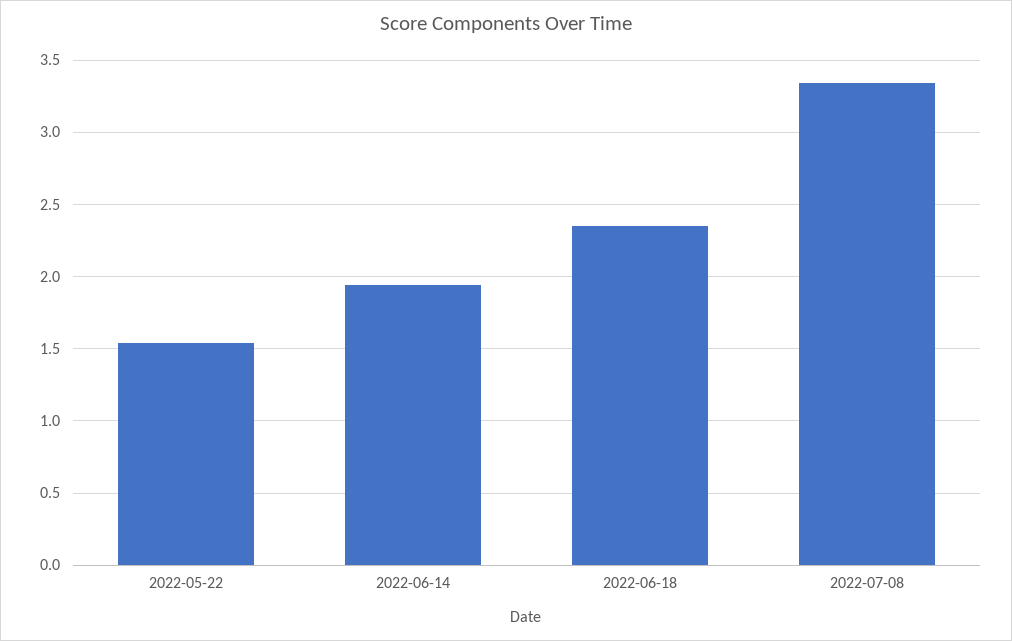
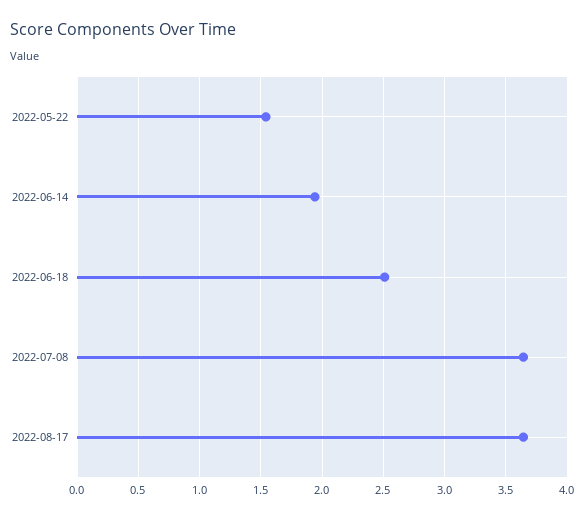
2022-06-18: 2.35 -> 2.5
2022-07-08: 3.35 -> 3.65
2022-08-17: none -> 3.65

